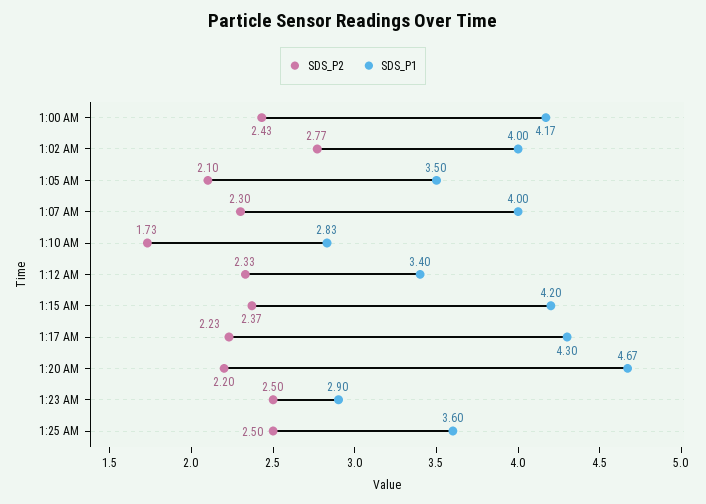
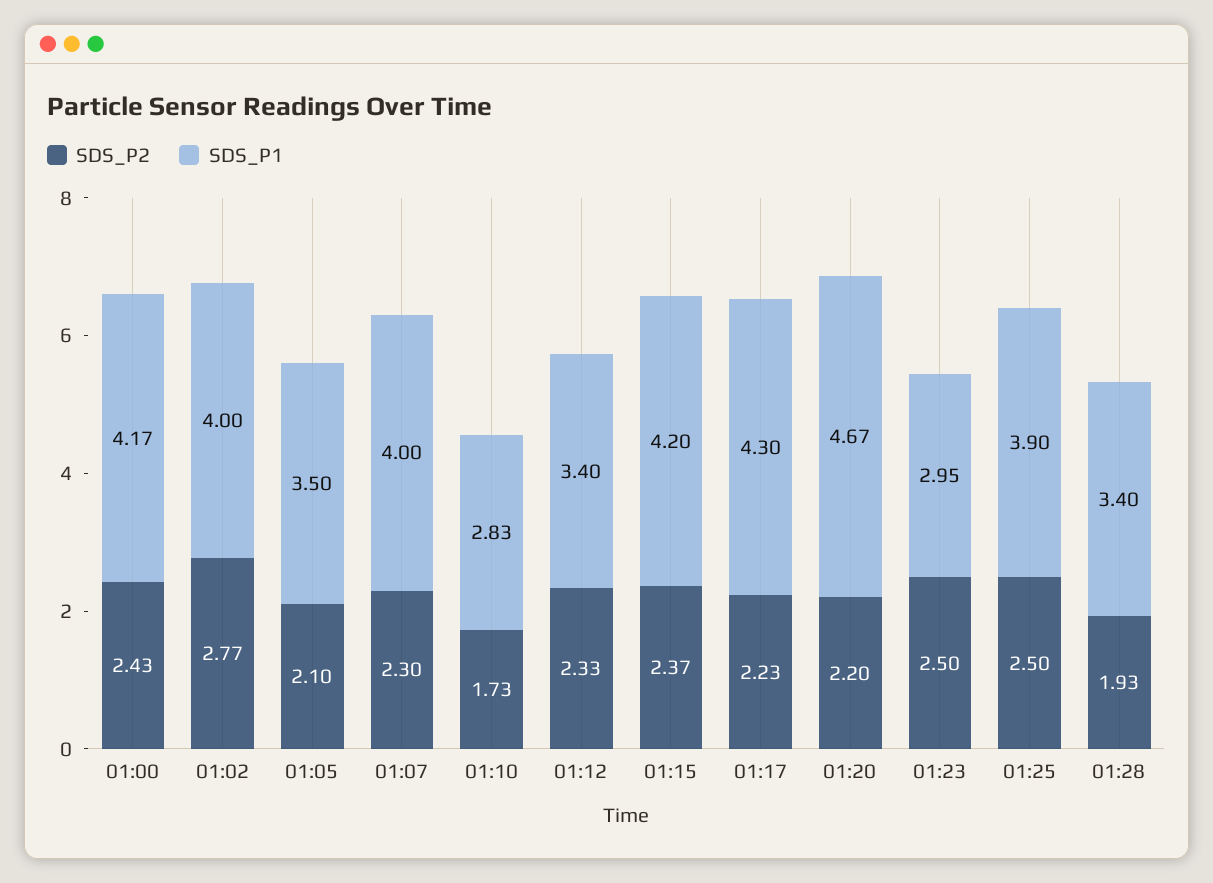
SDS_P1, 1:23 AM: 2.9 -> 2.95
SDS_P1, 1:25 AM: 3.6 -> 3.9
SDS_P2, 01:28: none -> 1.93
SDS_P1, 01:28: none -> 3.4

